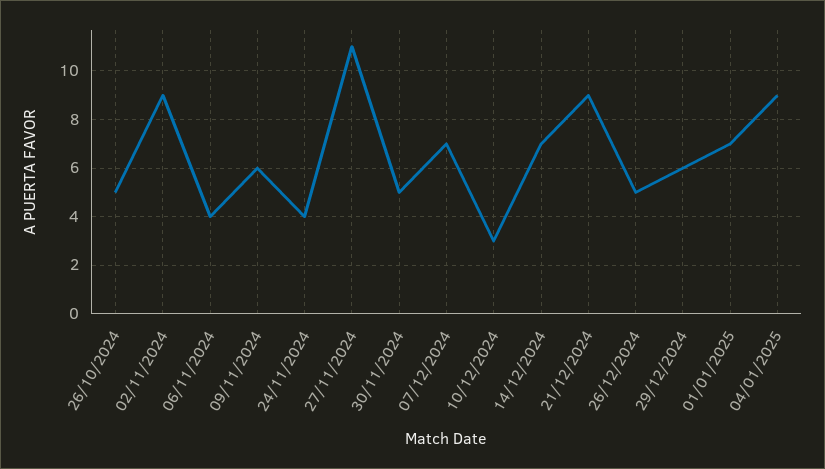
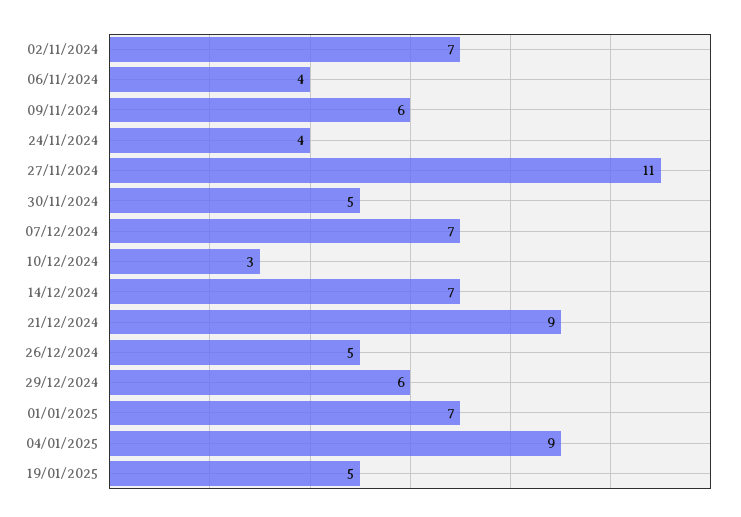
26/10/2024: 5 -> none
02/11/2024: 9 -> 7
19/01/2025: none -> 5

